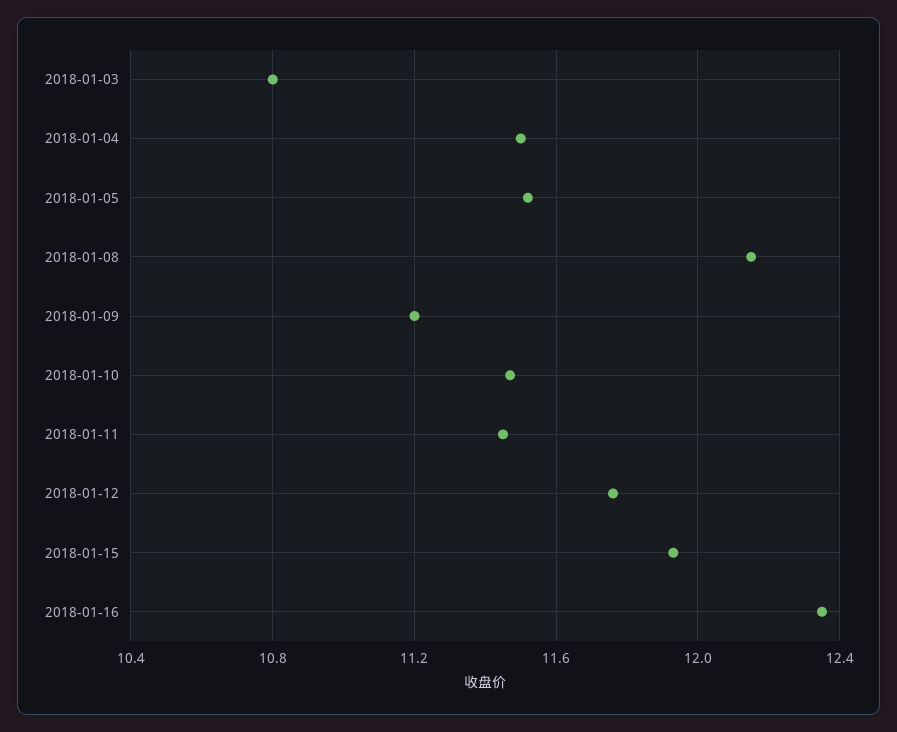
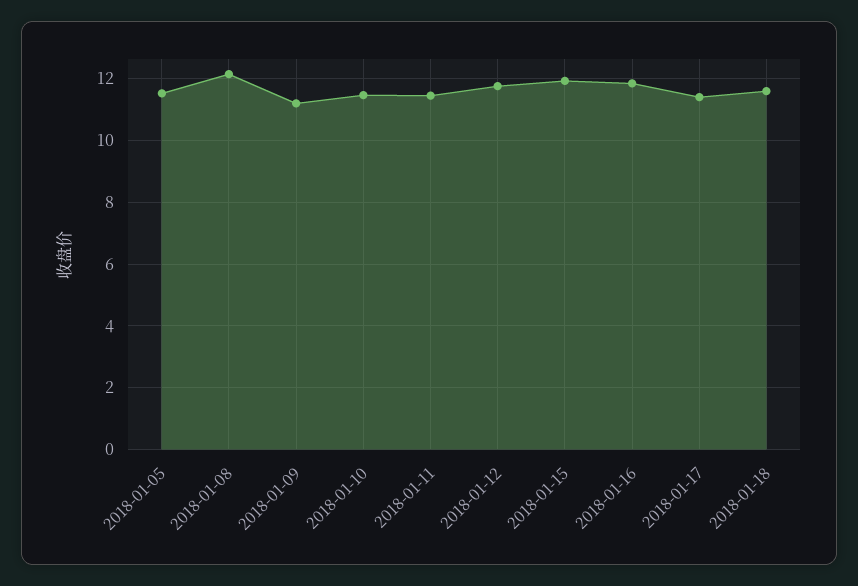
2018-01-03: 10.8 -> none
2018-01-04: 11.5 -> none
2018-01-16: 12.35 -> 11.8
2018-01-17: none -> 11.4
2018-01-18: none -> 11.6

